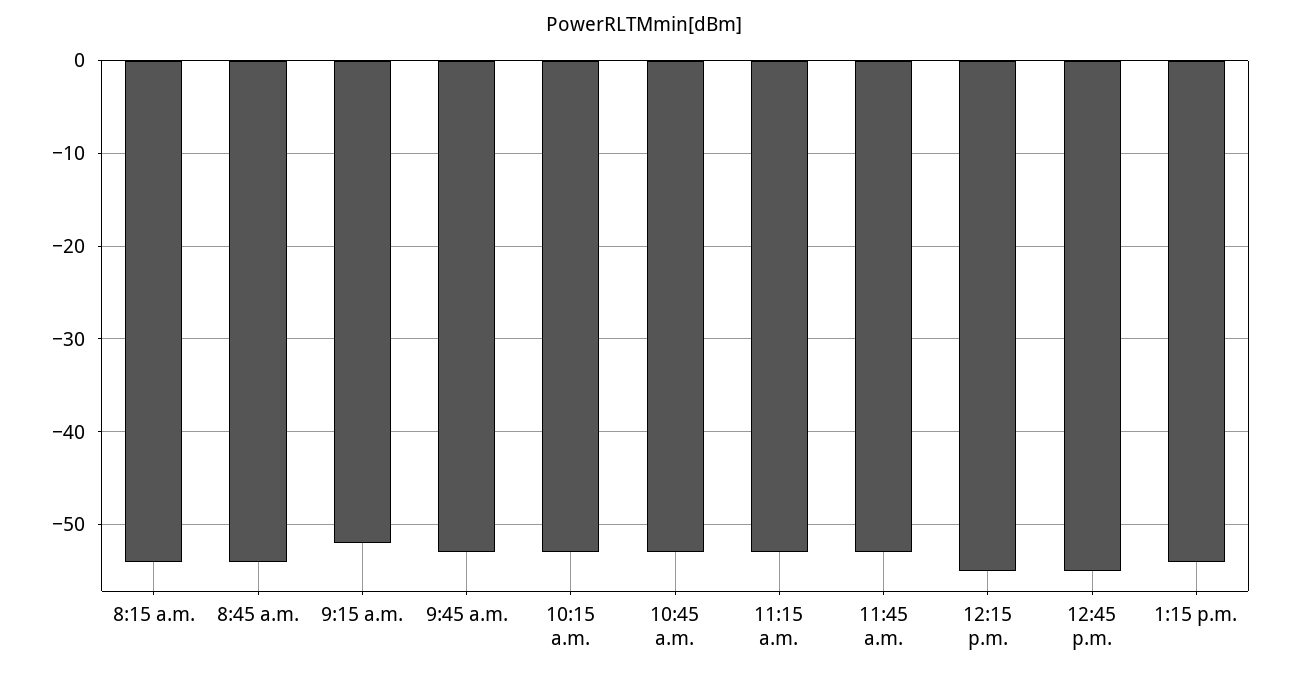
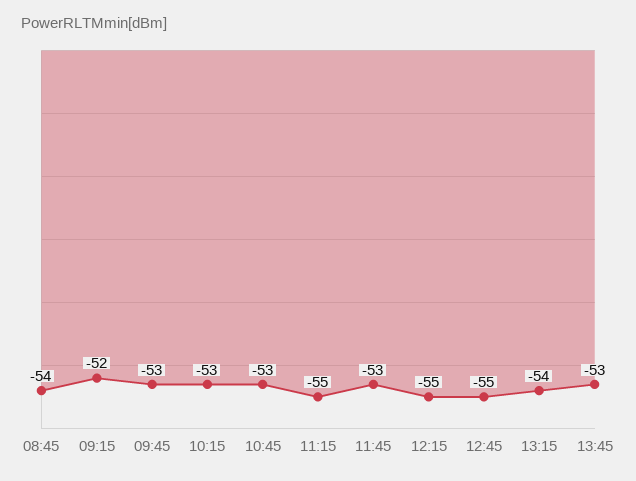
8:15 a.m.: -54 -> none
11:15 a.m.: -53 -> -55
13:45: none -> -53

